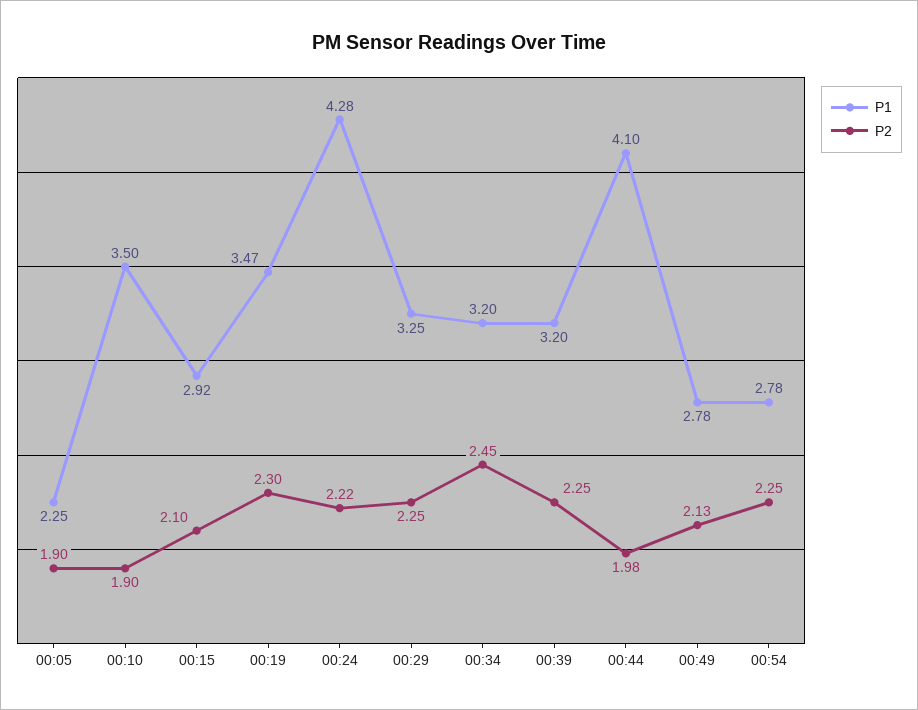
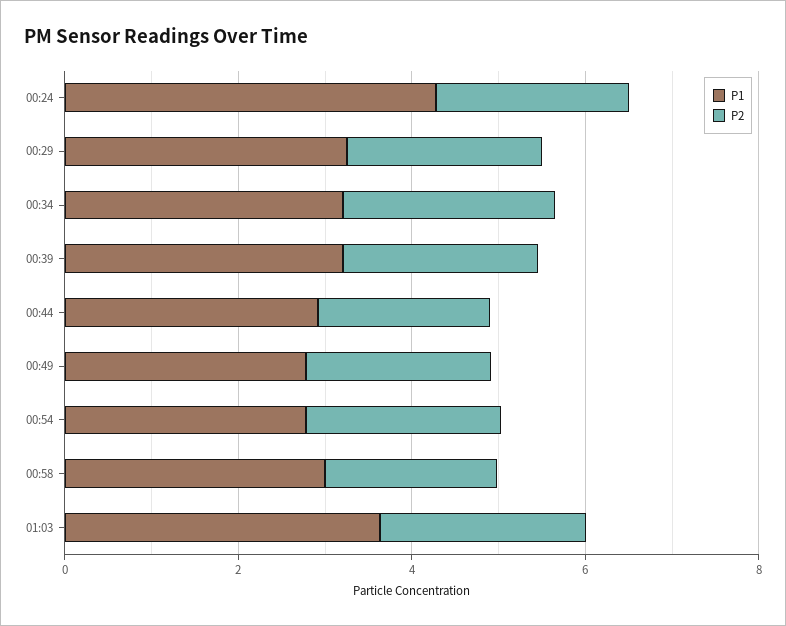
P1, 00:05: 2.25 -> none
P2, 00:05: 1.9 -> none
P1, 00:10: 3.5 -> none
P2, 00:10: 1.9 -> none
P1, 00:15: 2.92 -> none
P2, 00:15: 2.1 -> none
P1, 00:19: 3.47 -> none
P2, 00:19: 2.3 -> none
P1, 00:44: 4.1 -> 3
P1, 00:58: none -> 3
P2, 00:58: none -> 2
P1, 01:03: none -> 3.5
P2, 01:03: none -> 2.5

